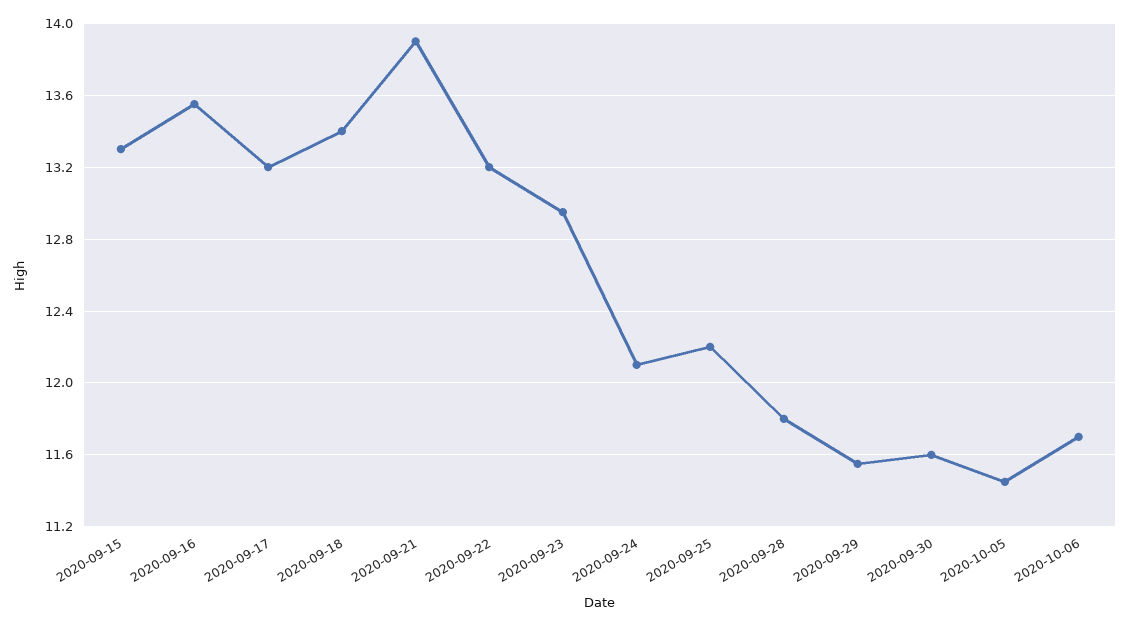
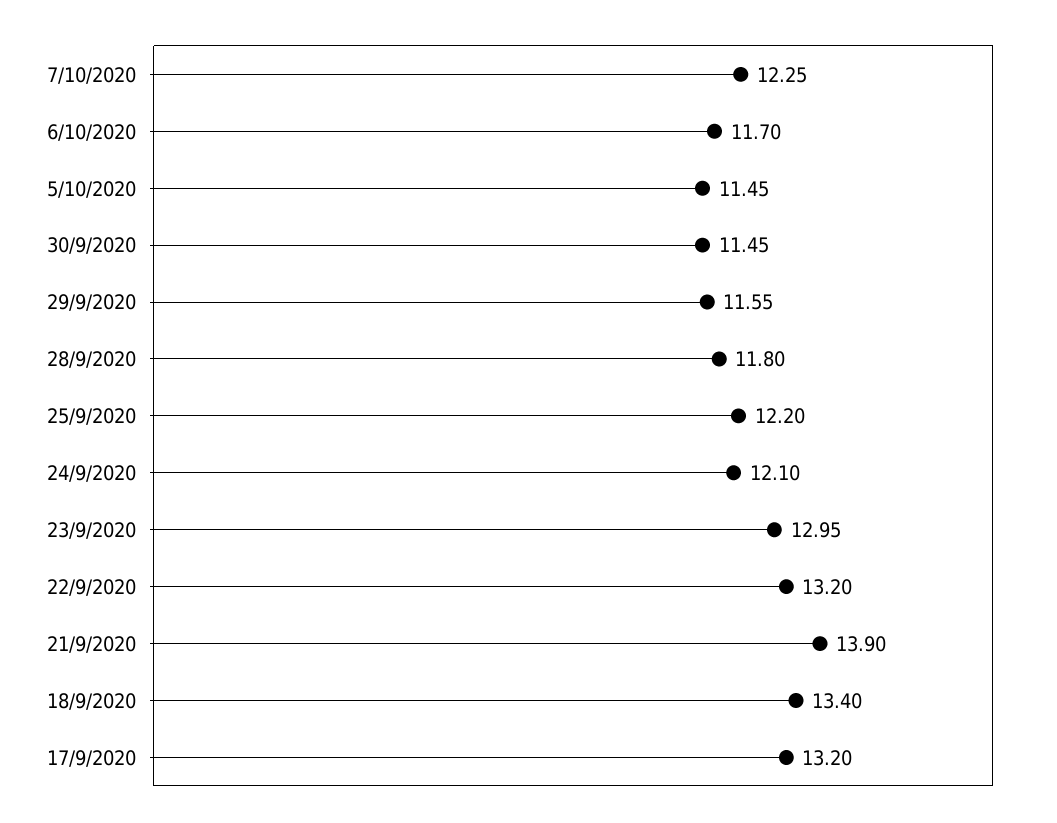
2020-09-15: 13.3 -> none
2020-09-16: 13.55 -> none
2020-09-30: 11.6 -> 11.45
7/10/2020: none -> 12.25

